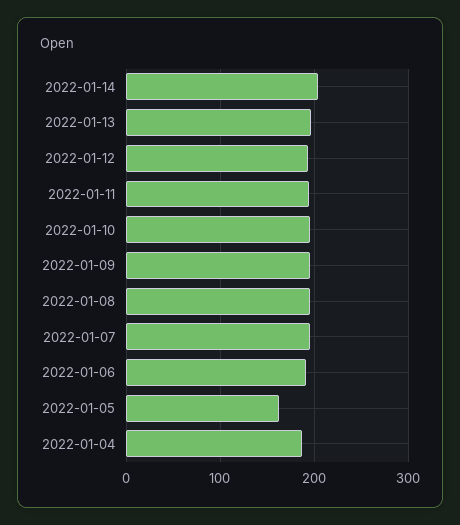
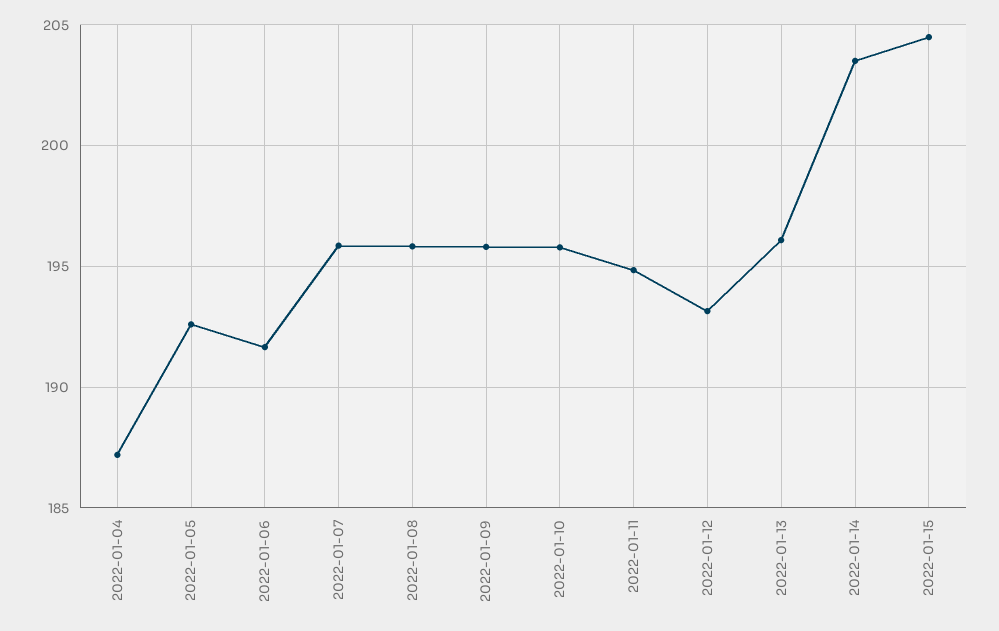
2022-01-05: 160 -> 192.5
2022-01-15: none -> 204.5

